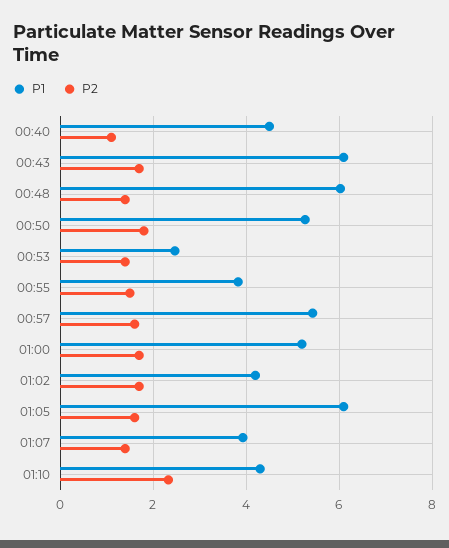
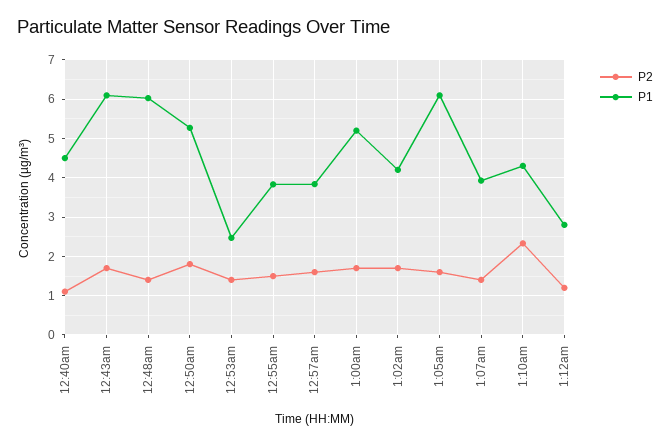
P1, 00:57: 5.4 -> 3.8
P2, 1:12am: none -> 1.2
P1, 1:12am: none -> 2.8

